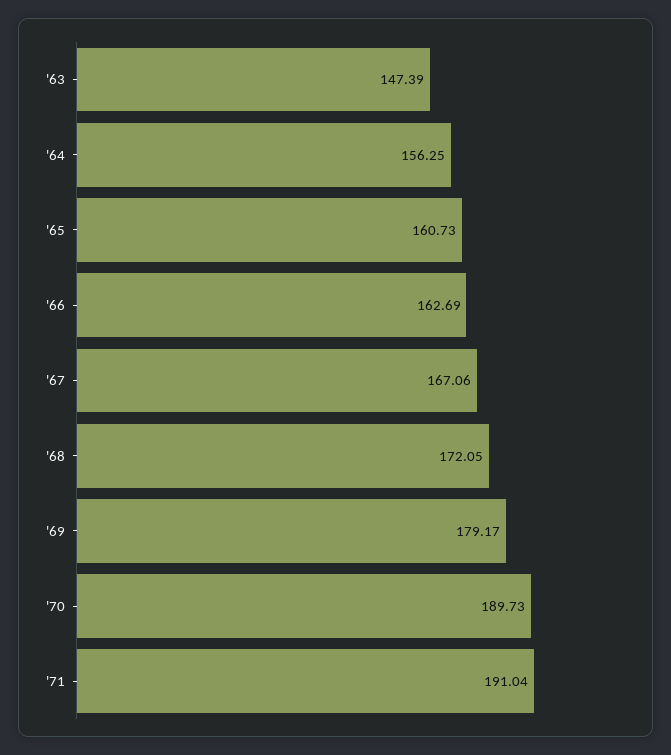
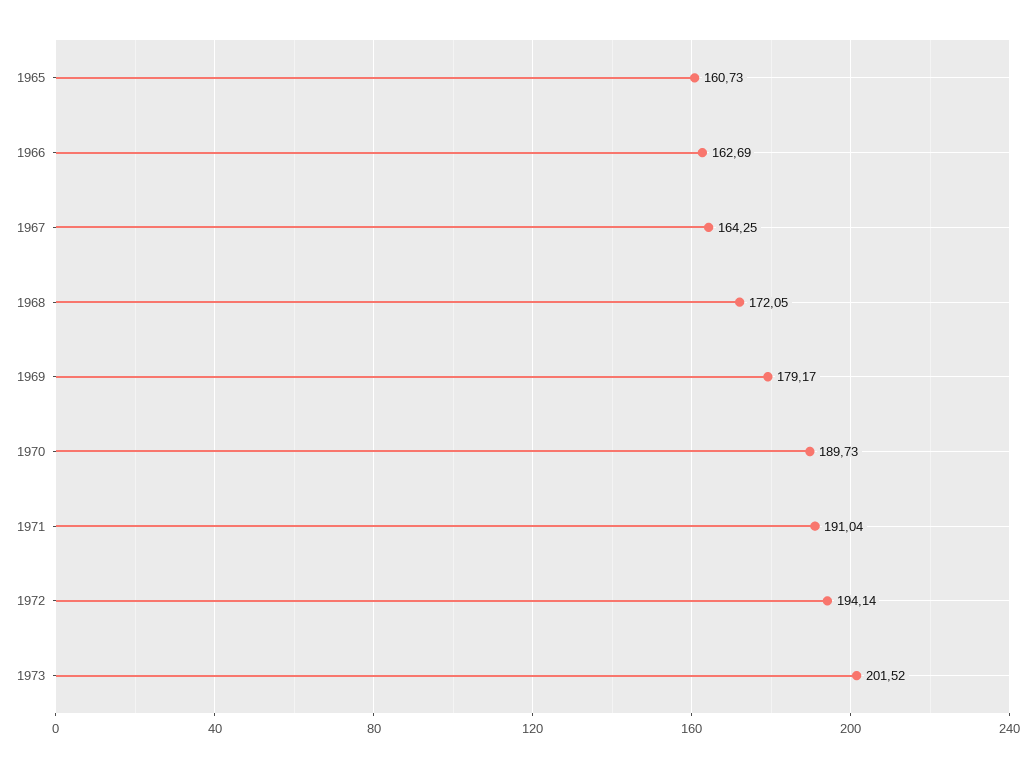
'63: 147.39 -> none
'64: 156.25 -> none
'67: 167.06 -> 164.25
1972: none -> 194.14
1973: none -> 201.52

